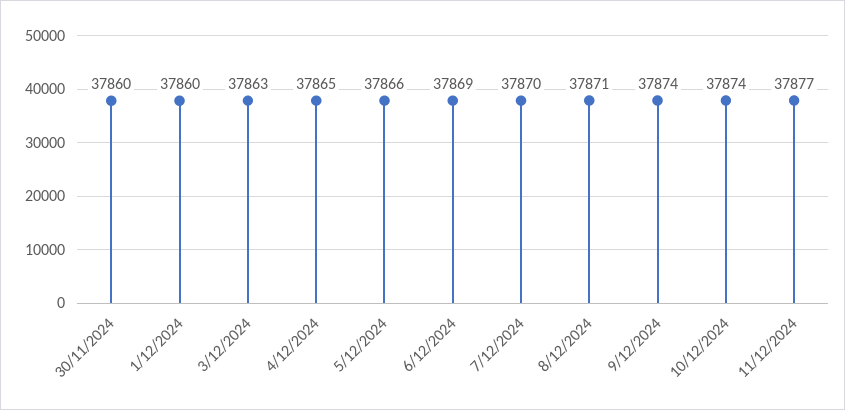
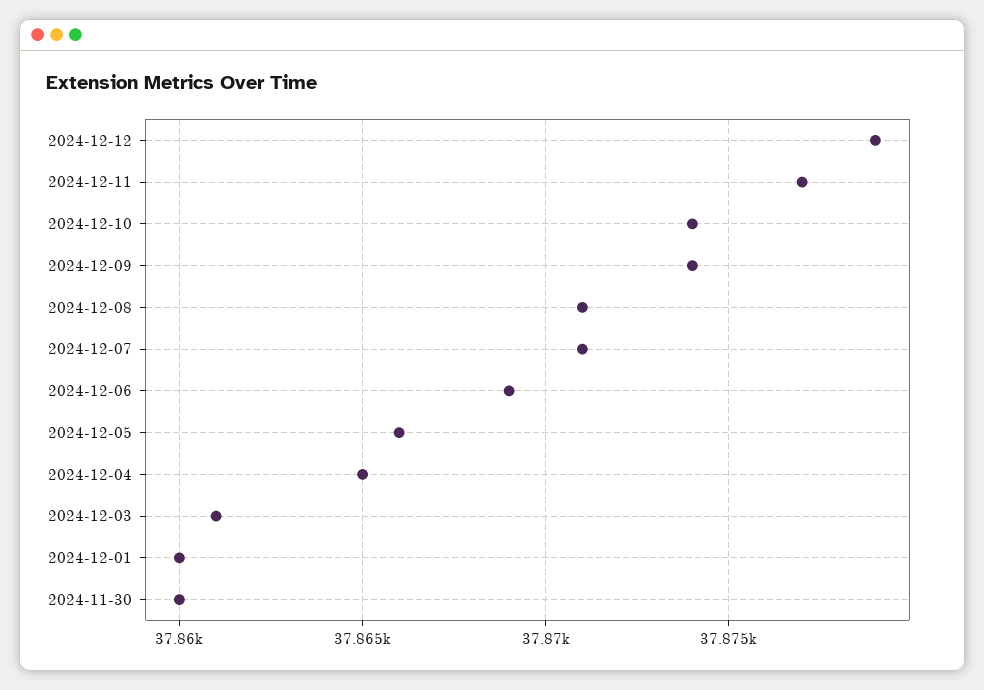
3/12/2024: 37863 -> 37861
7/12/2024: 37870 -> 37871
2024-12-12: none -> 37879

